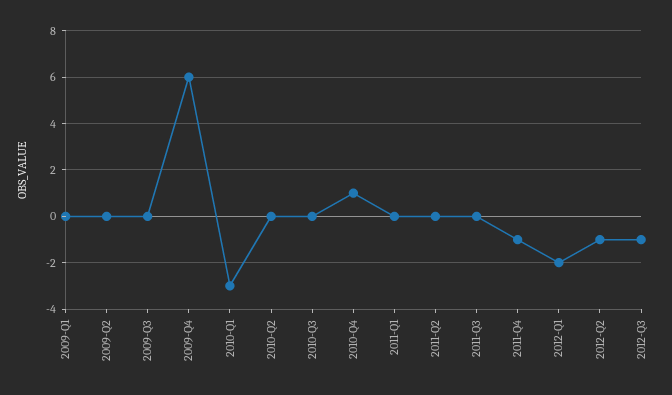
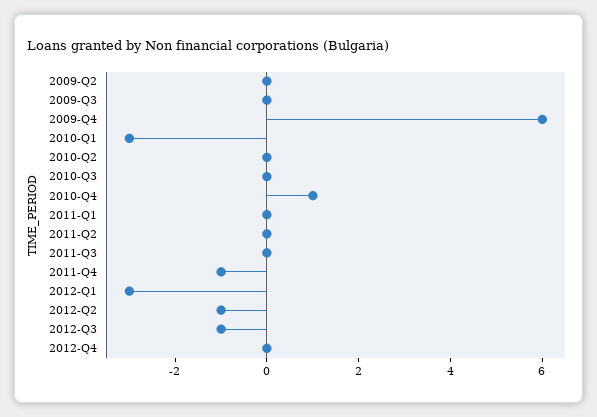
2009-Q1: 0 -> none
2012-Q1: -2 -> -3
2012-Q4: none -> 0

